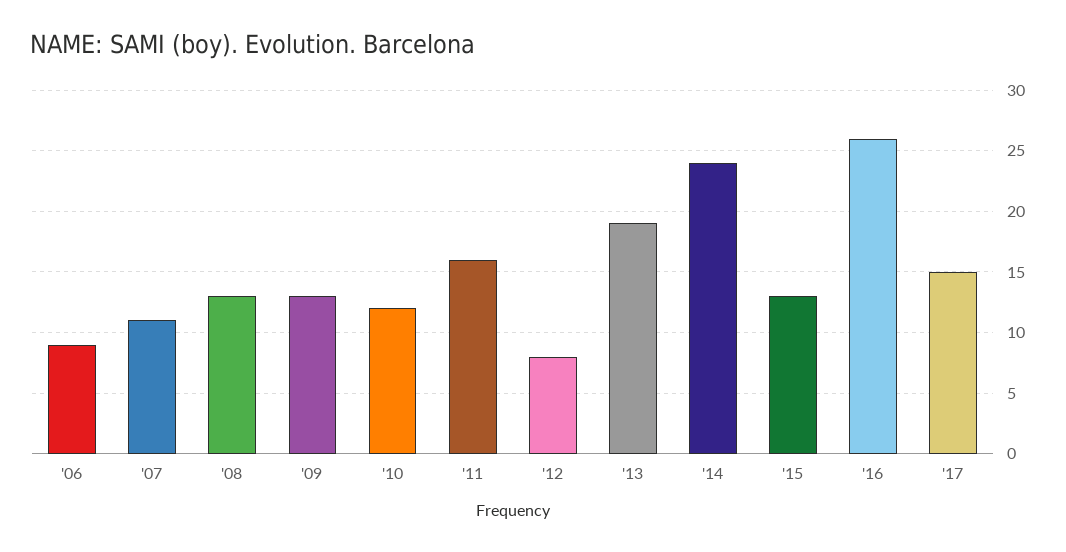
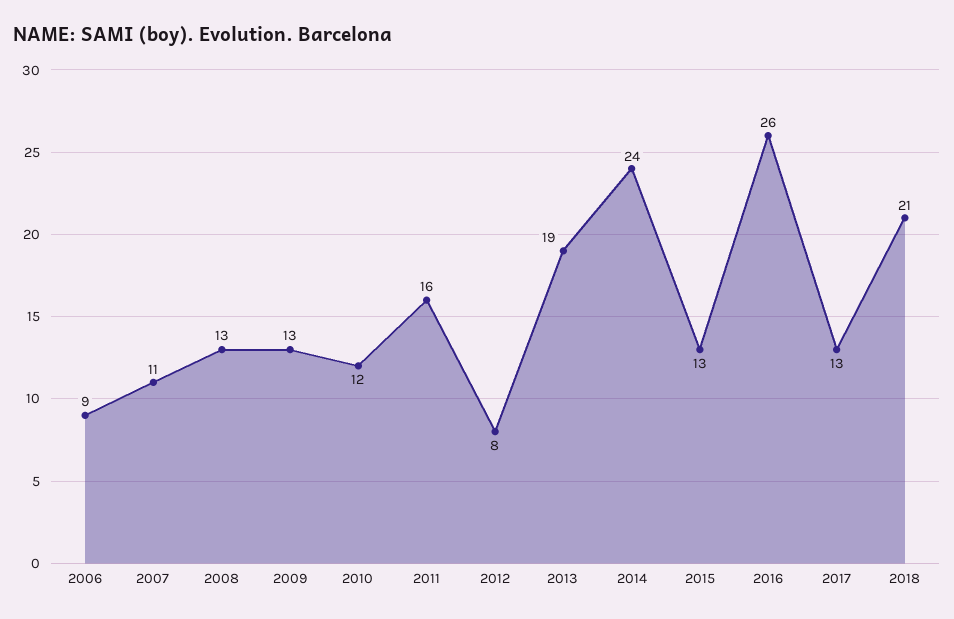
'17: 15 -> 13
2018: none -> 21

